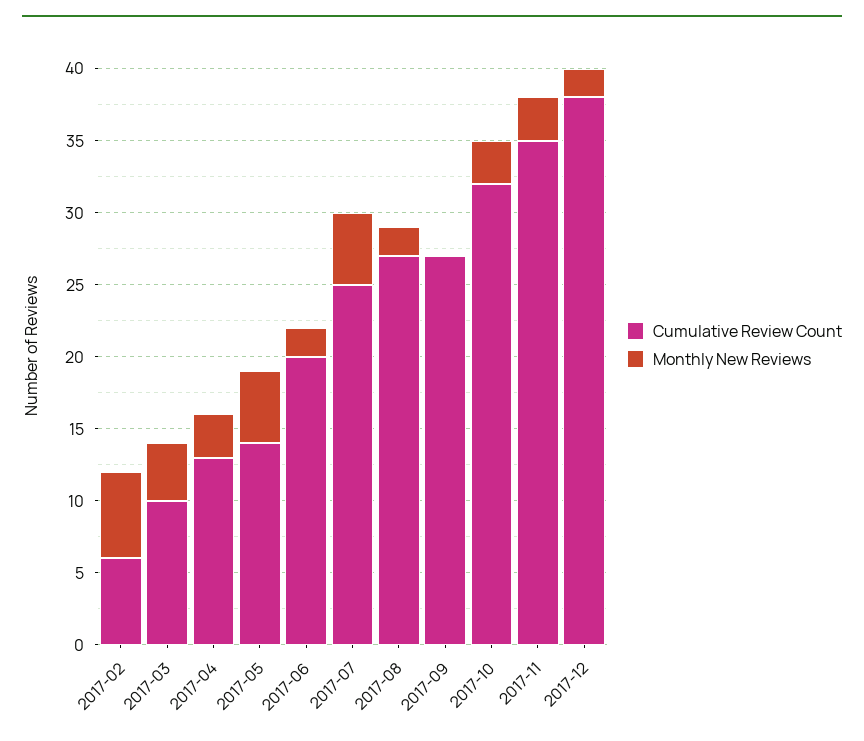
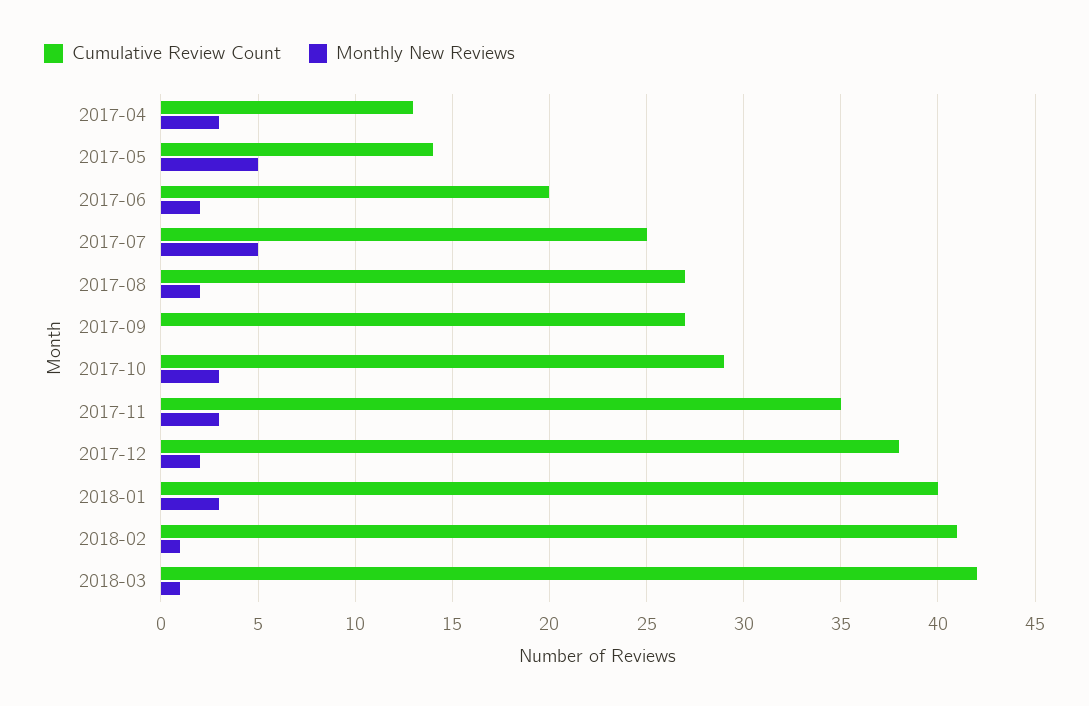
Cumulative Review Count, 2017-02: 6 -> none
Monthly New Reviews, 2017-02: 6 -> none
Cumulative Review Count, 2017-03: 10 -> none
Monthly New Reviews, 2017-03: 4 -> none
Cumulative Review Count, 2017-10: 32 -> 29
Cumulative Review Count, 2018-01: none -> 40
Monthly New Reviews, 2018-01: none -> 3
Cumulative Review Count, 2018-02: none -> 41
Monthly New Reviews, 2018-02: none -> 1
Cumulative Review Count, 2018-03: none -> 42
Monthly New Reviews, 2018-03: none -> 1

